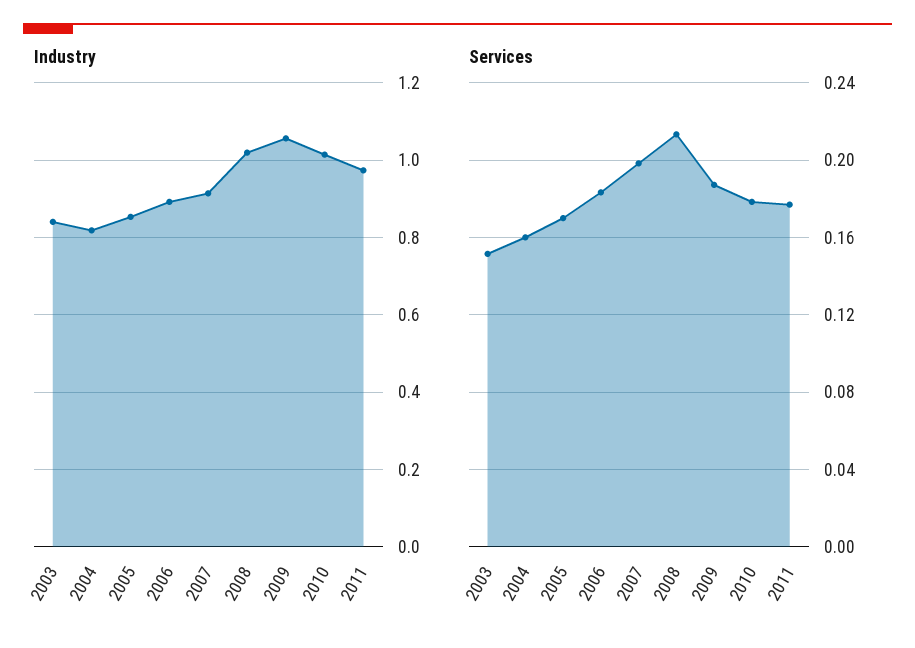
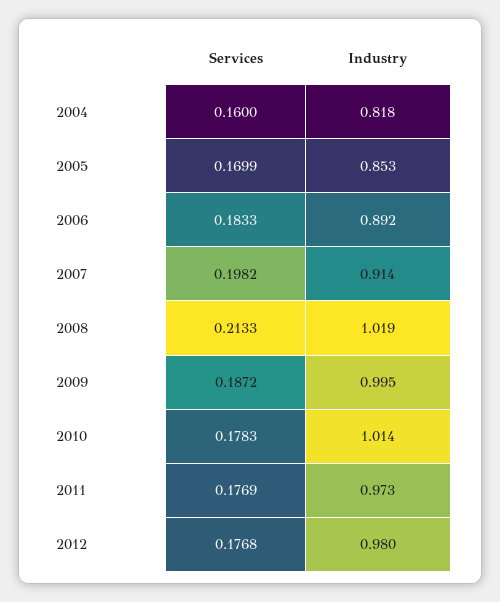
Industry, 2003: 0.84 -> none
Industry, 2009: 1.06 -> 0.995
Services, 2003: 0.15 -> none
Services, 2012: none -> 0.1768
Industry, 2012: none -> 0.98

